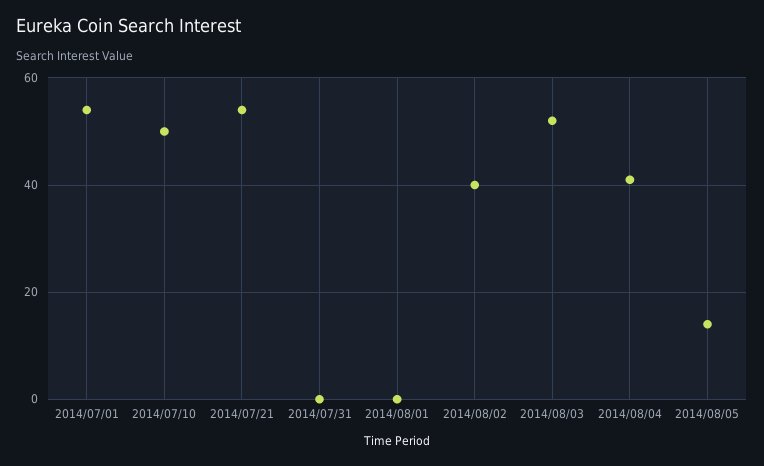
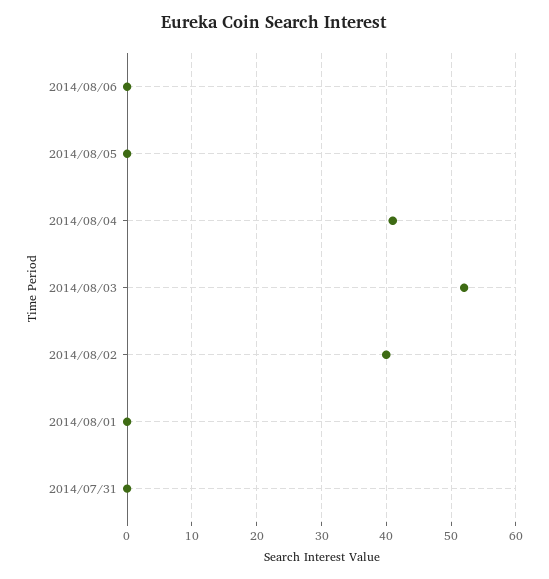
2014/07/01: 55 -> none
2014/07/10: 50 -> none
2014/07/21: 55 -> none
2014/08/05: 15 -> 0
2014/08/06: none -> 0

